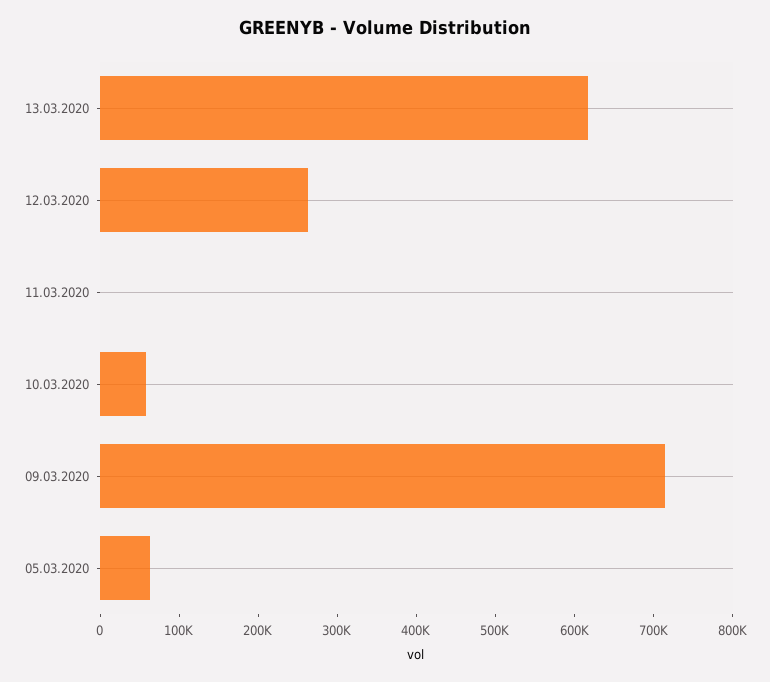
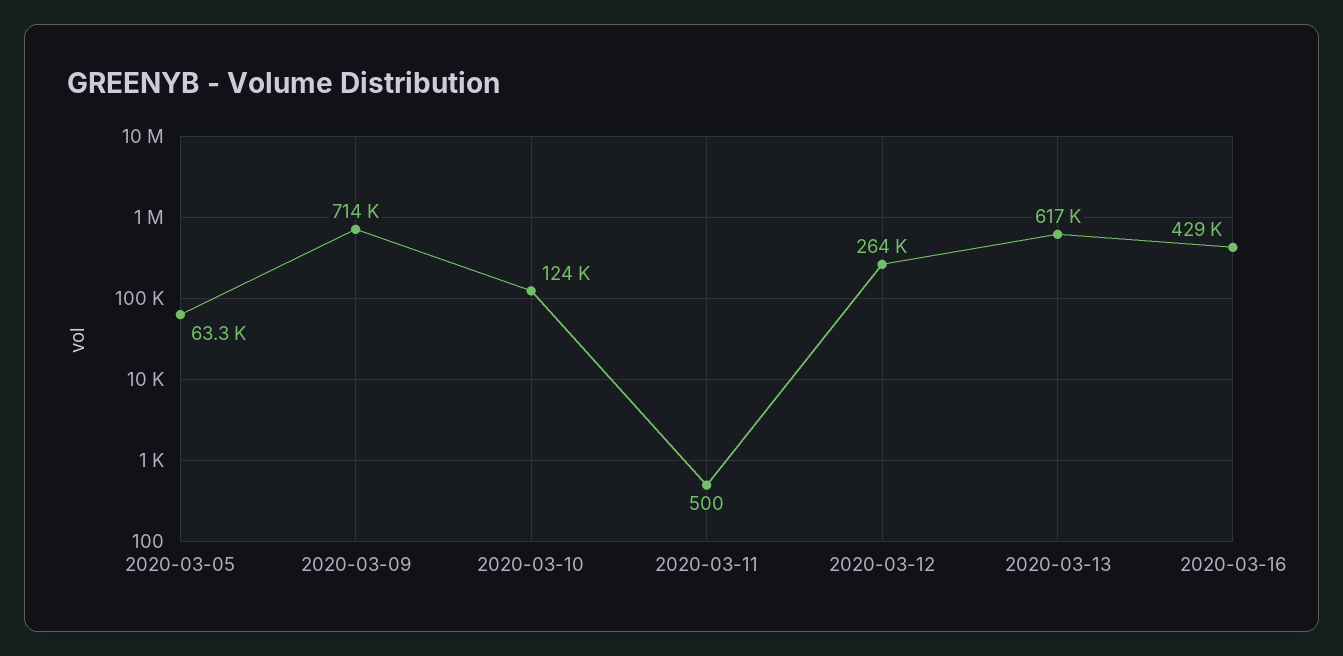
10.03.2020: 60000 -> 124000
2020-03-16: none -> 429000

